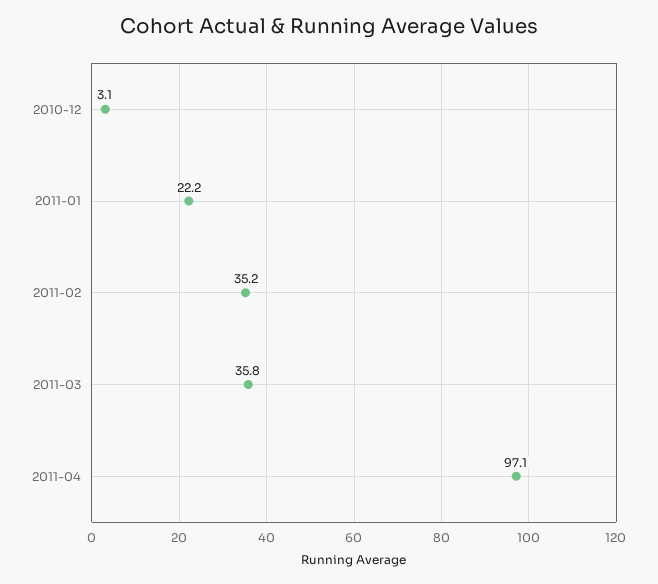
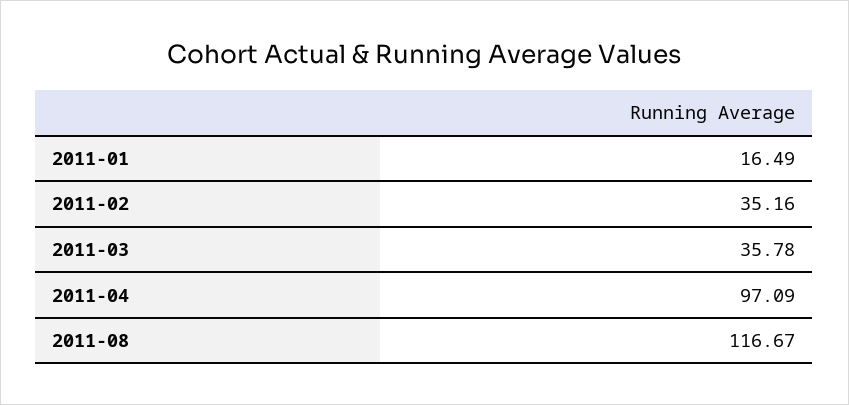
2010-12: 3.1 -> none
2011-01: 22.2 -> 16.49
2011-08: none -> 116.67

